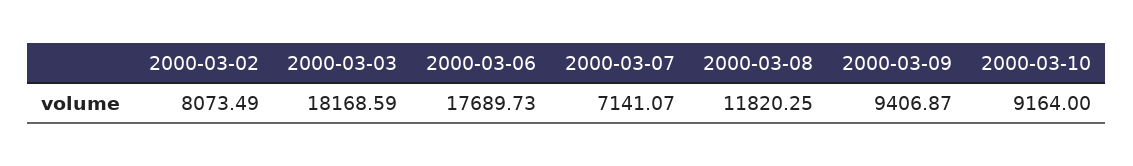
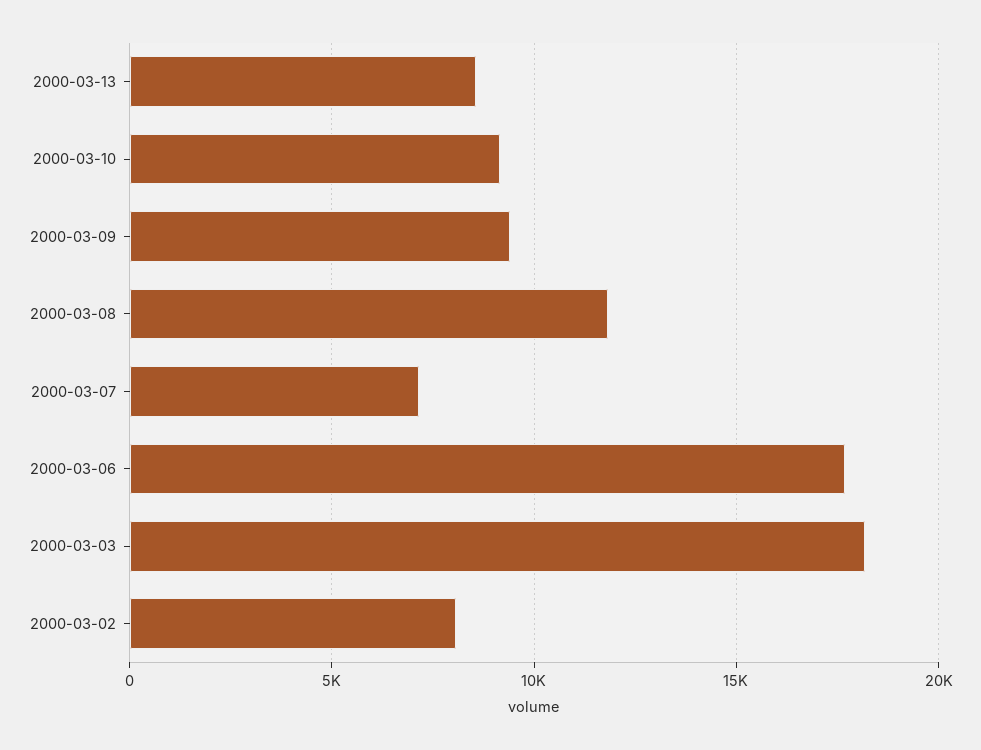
2000-03-13: none -> 8500

